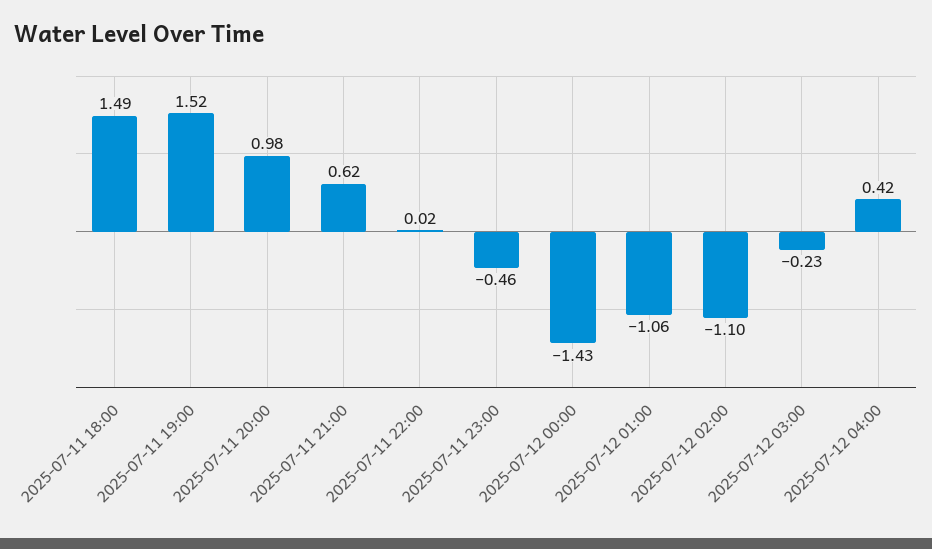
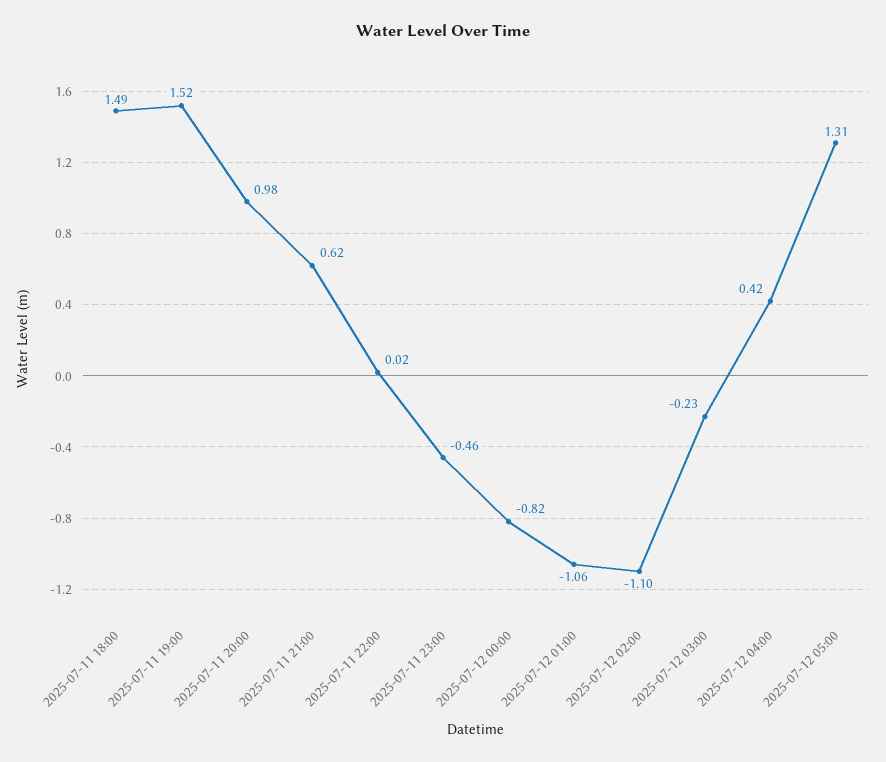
2025-07-12 00:00: -1.43 -> -0.82
2025-07-12 05:00: none -> 1.31

